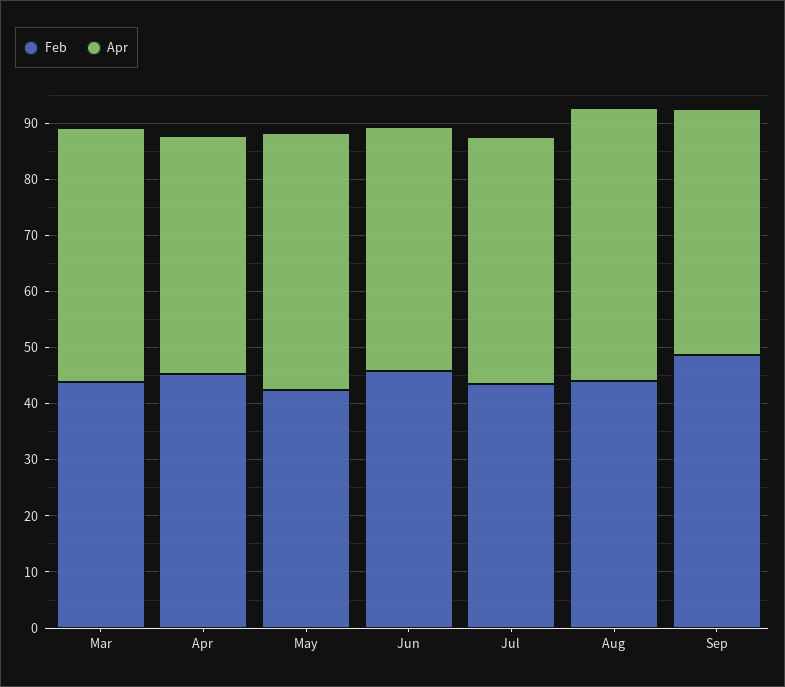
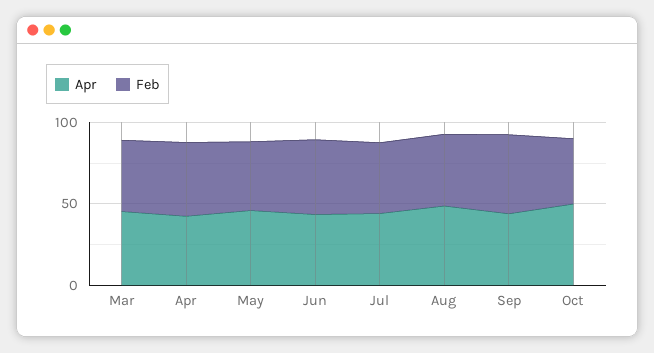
Apr, Oct: none -> 50
Feb, Oct: none -> 40

